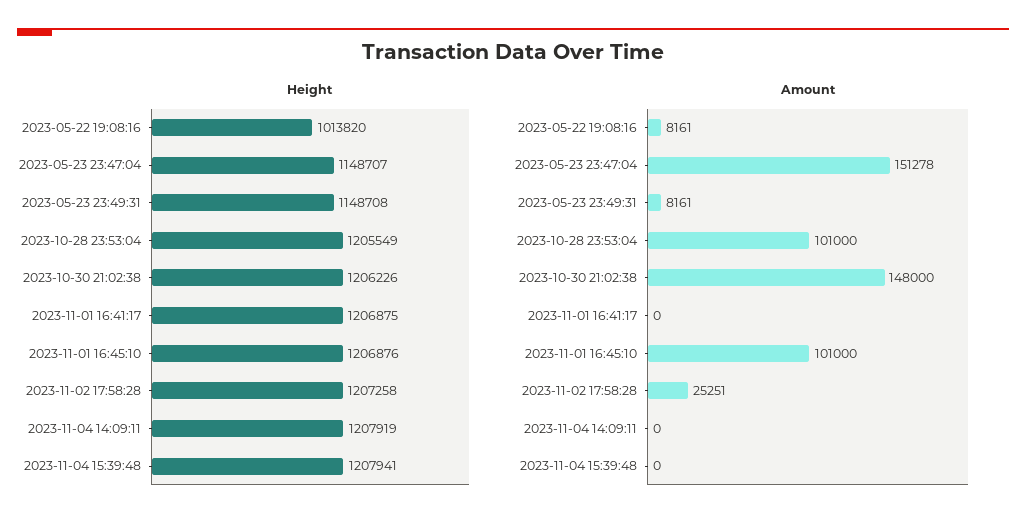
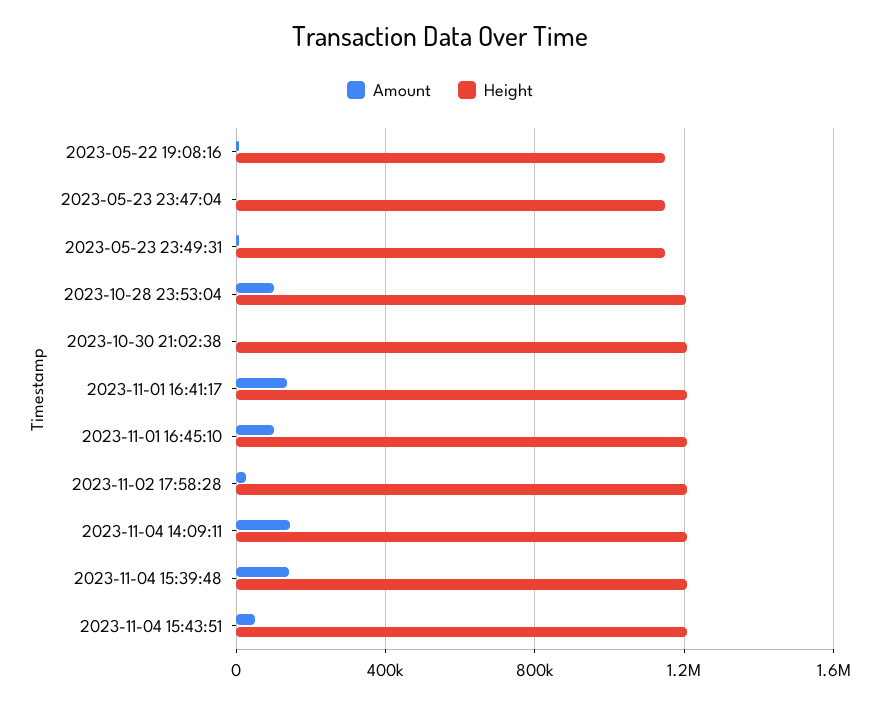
Height, 2023-05-22 19:08:16: 1013820 -> 1150000
Amount, 2023-05-23 23:47:04: 151278 -> 0
Amount, 2023-10-30 21:02:38: 148000 -> 0
Amount, 2023-11-01 16:41:17: 0 -> 150000
Amount, 2023-11-04 14:09:11: 0 -> 150000
Amount, 2023-11-04 15:39:48: 0 -> 150000
Amount, 2023-11-04 15:43:51: none -> 50000
Height, 2023-11-04 15:43:51: none -> 1200000

